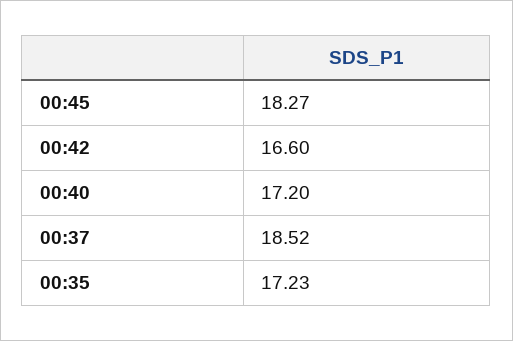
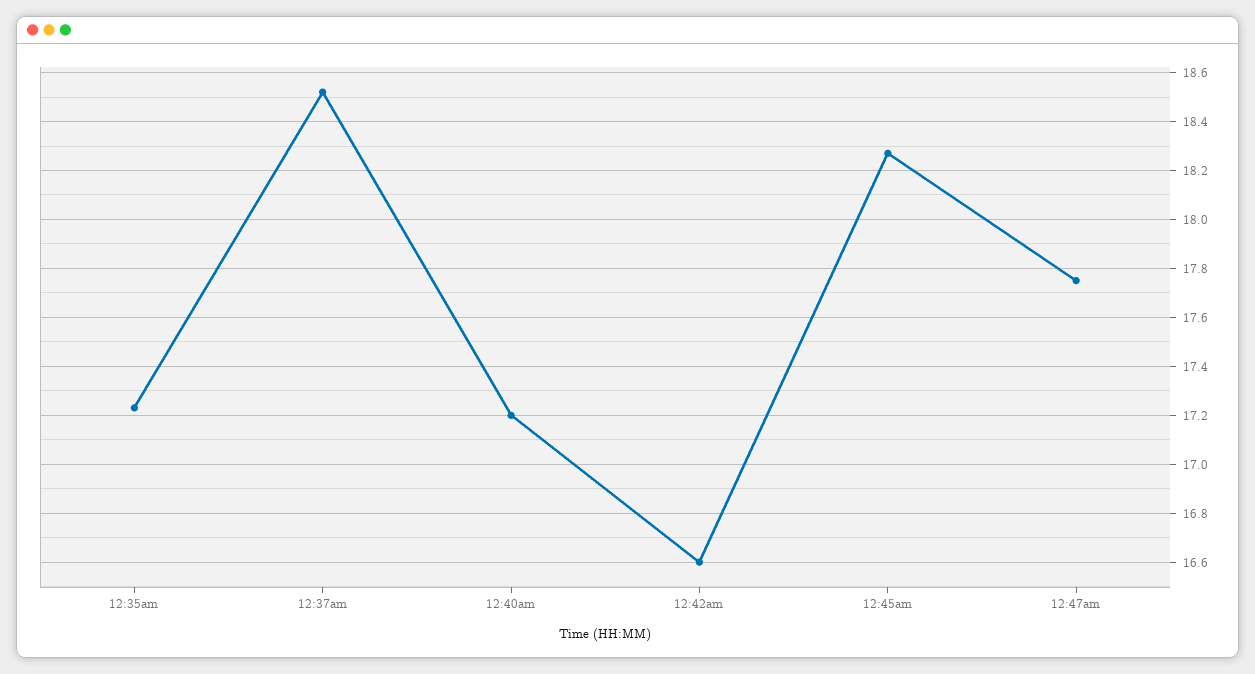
12:47am: none -> 17.75

